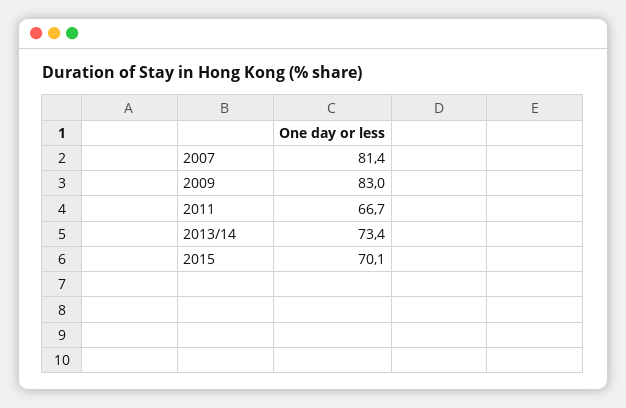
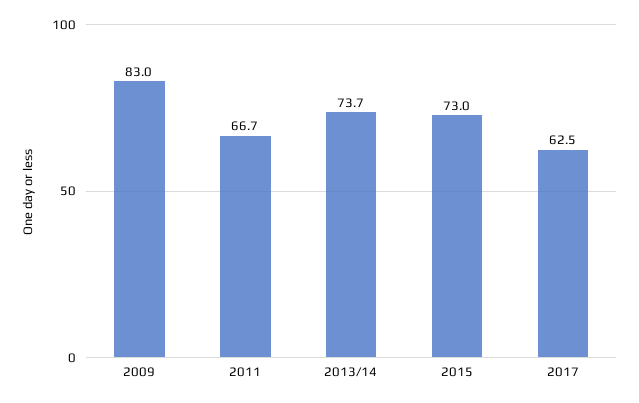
2007: 81.4 -> none
2013/14: 73.4 -> 73.7
2015: 70.1 -> 73
2017: none -> 62.5

